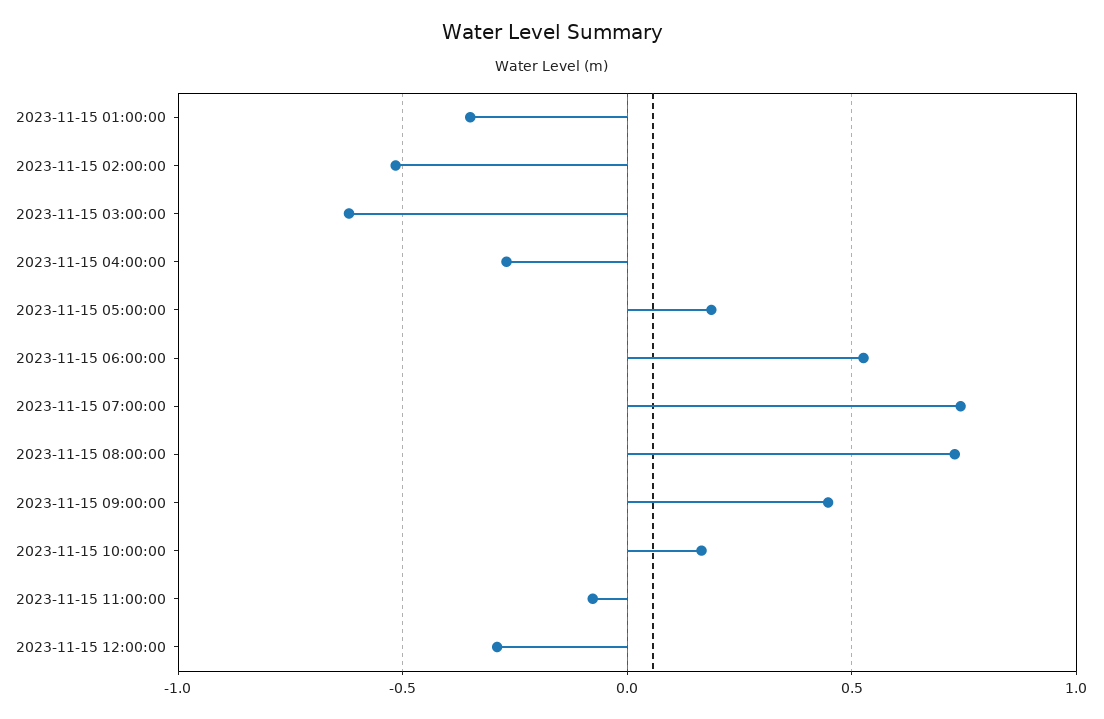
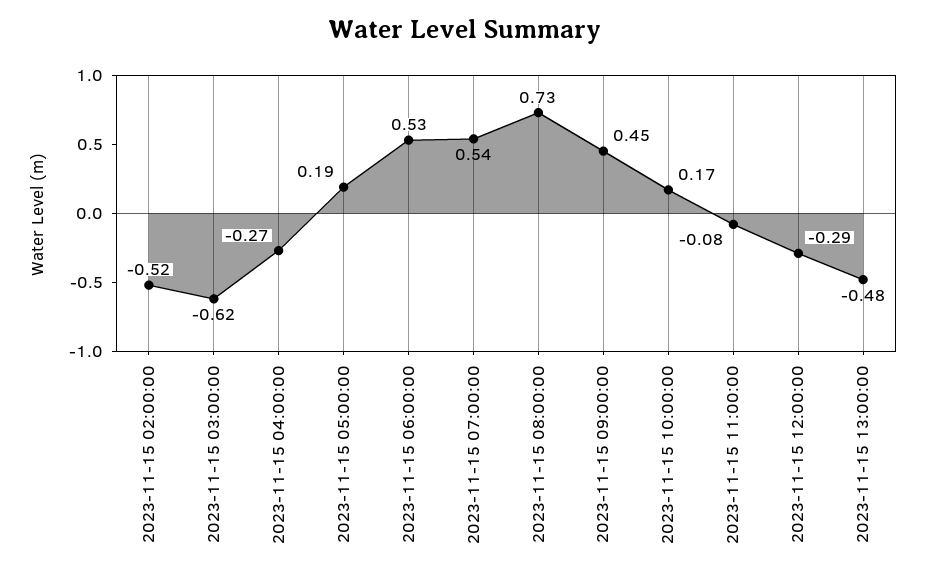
2023-11-15 01:00:00: -0.35 -> none
2023-11-15 07:00:00: 0.75 -> 0.54
2023-11-15 13:00:00: none -> -0.48

